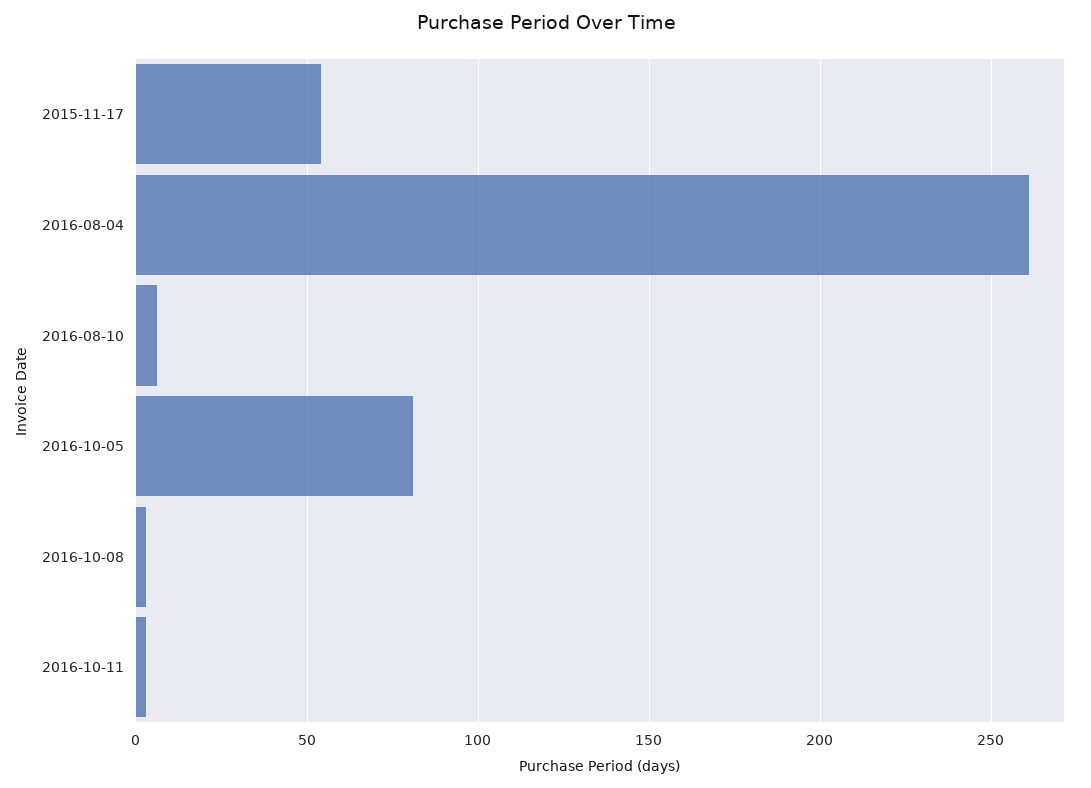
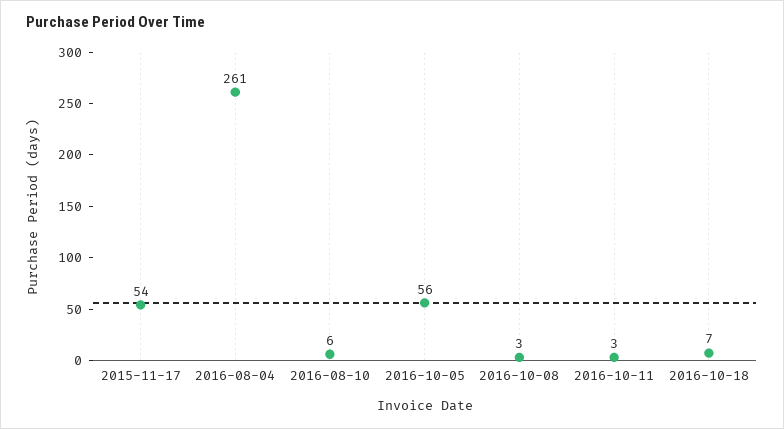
2016-10-05: 80 -> 56
2016-10-18: none -> 7

